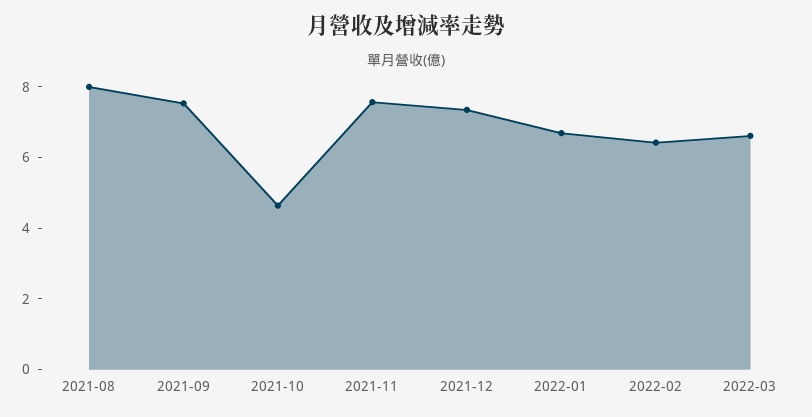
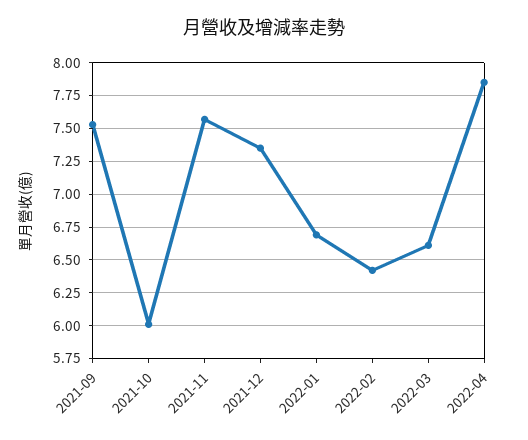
2021-08: 8 -> none
2021-10: 4.5 -> 6
2022-04: none -> 7.85

